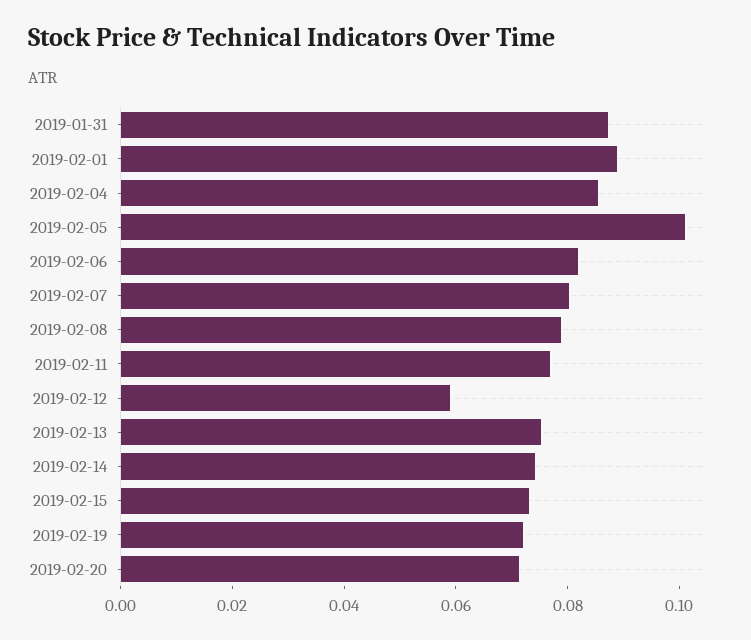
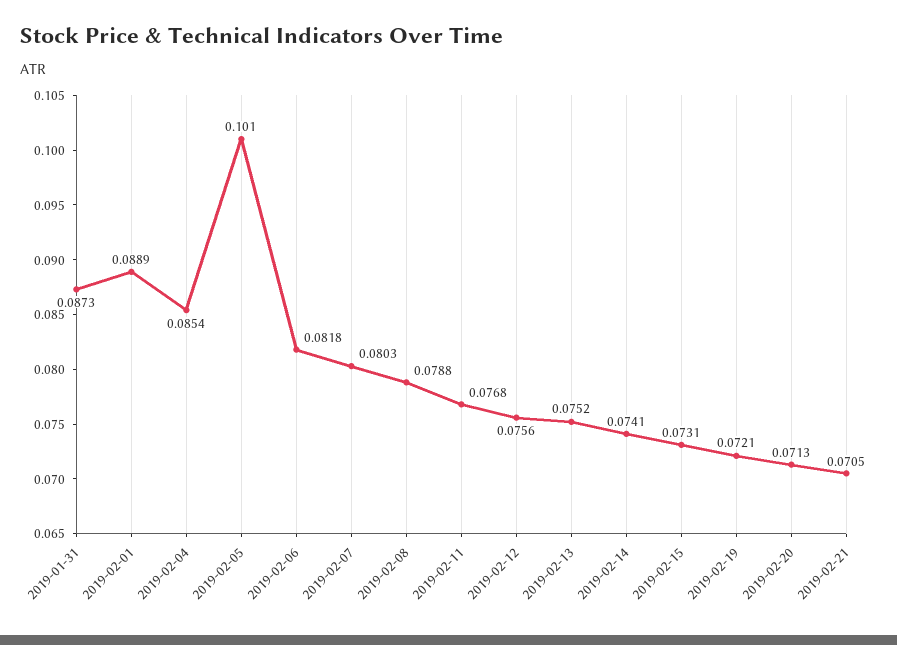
2019-02-12: 0.06 -> 0.0756
2019-02-21: none -> 0.0705

